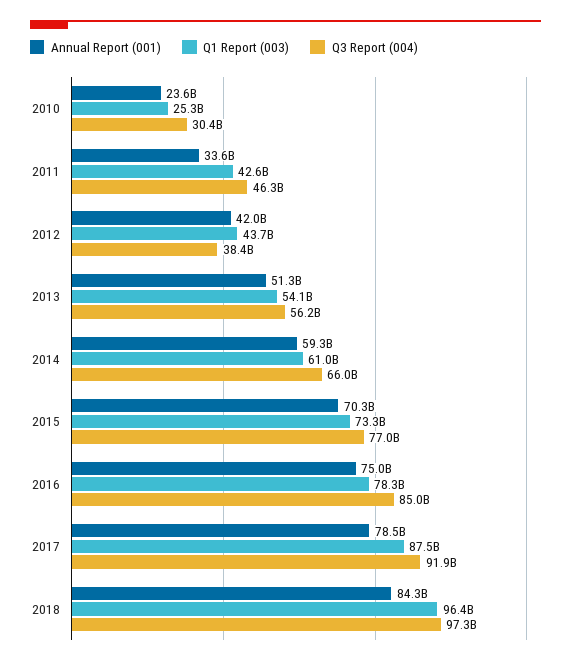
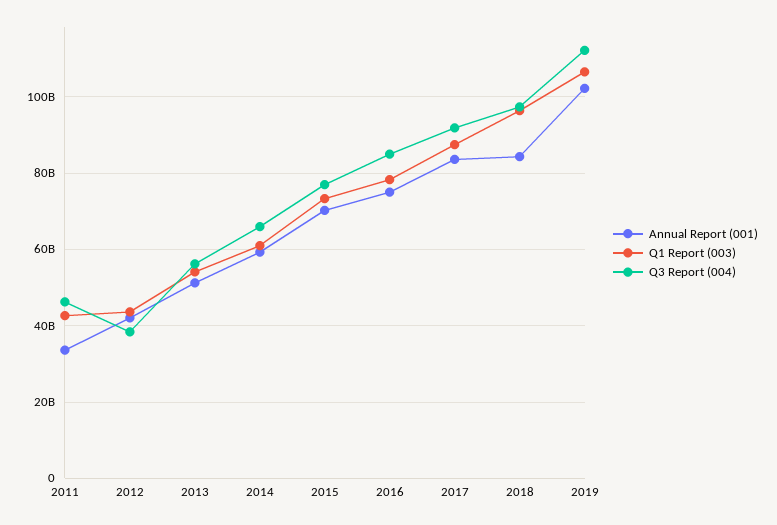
Annual Report (001), 2010: 23600000000 -> none
Q1 Report (003), 2010: 25300000000 -> none
Q3 Report (004), 2010: 30400000000 -> none
Annual Report (001), 2017: 78500000000 -> 84000000000
Annual Report (001), 2019: none -> 102000000000
Q1 Report (003), 2019: none -> 106000000000
Q3 Report (004), 2019: none -> 112000000000

